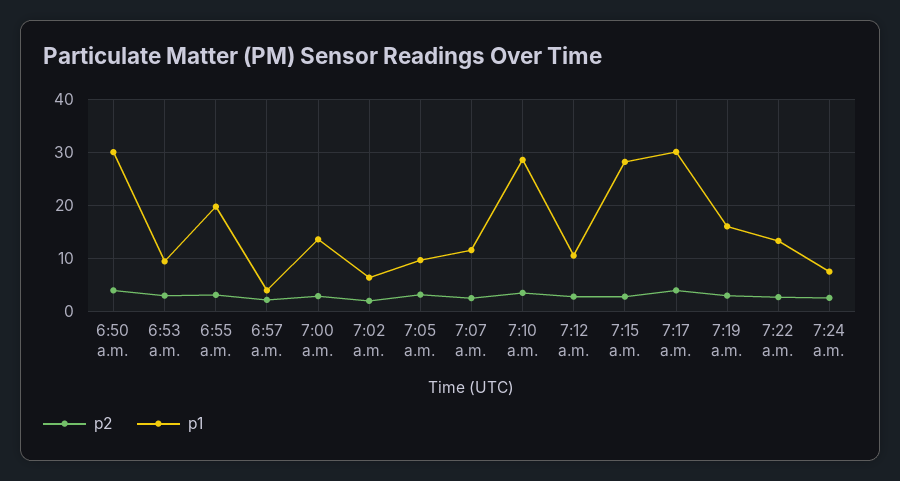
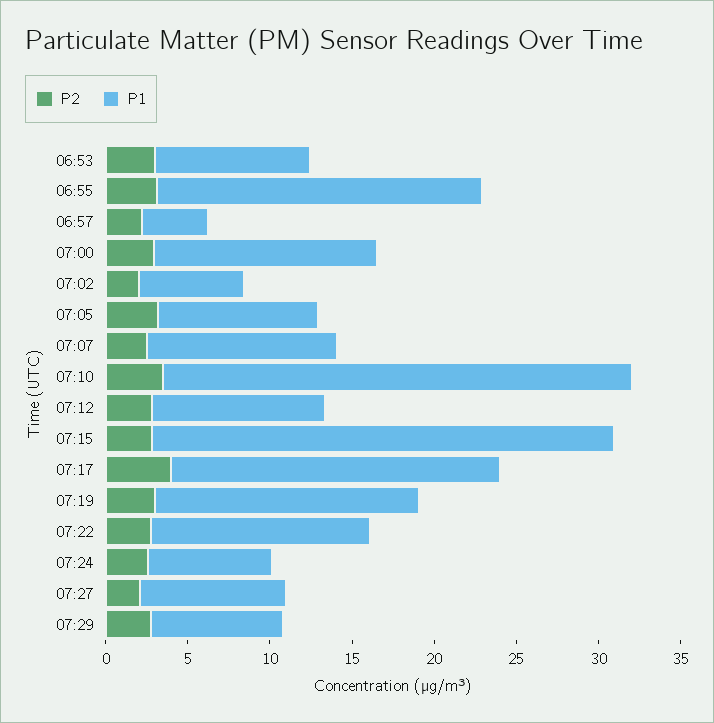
p2, 6:50 a.m.: 4 -> none
p1, 6:50 a.m.: 30 -> none
p1, 7:17 a.m.: 30 -> 20
p2, 07:27: none -> 2
p1, 07:27: none -> 9
p2, 07:29: none -> 3
p1, 07:29: none -> 8

